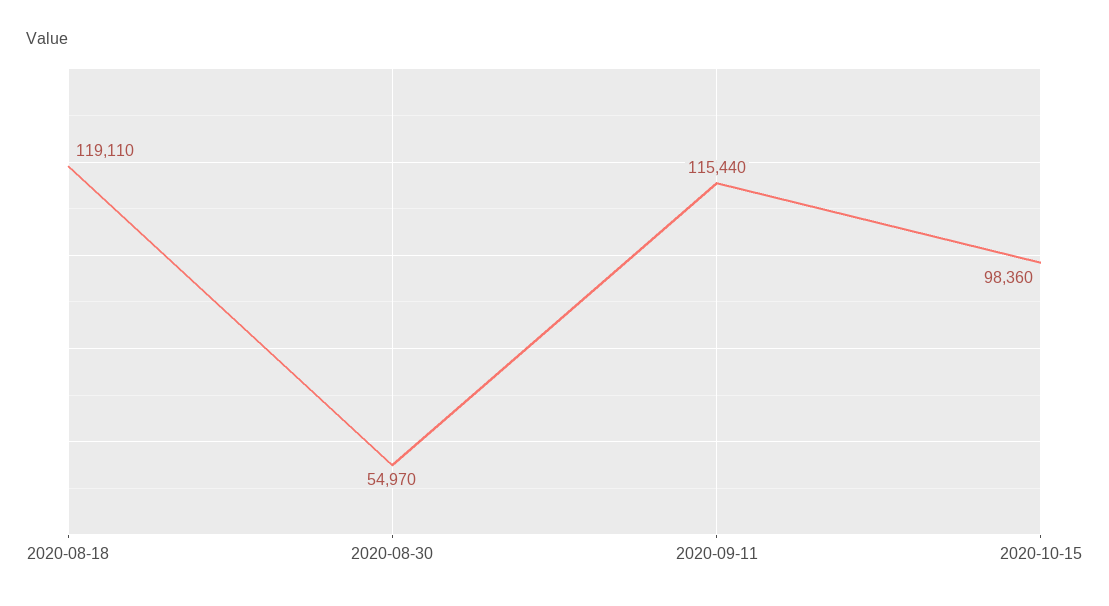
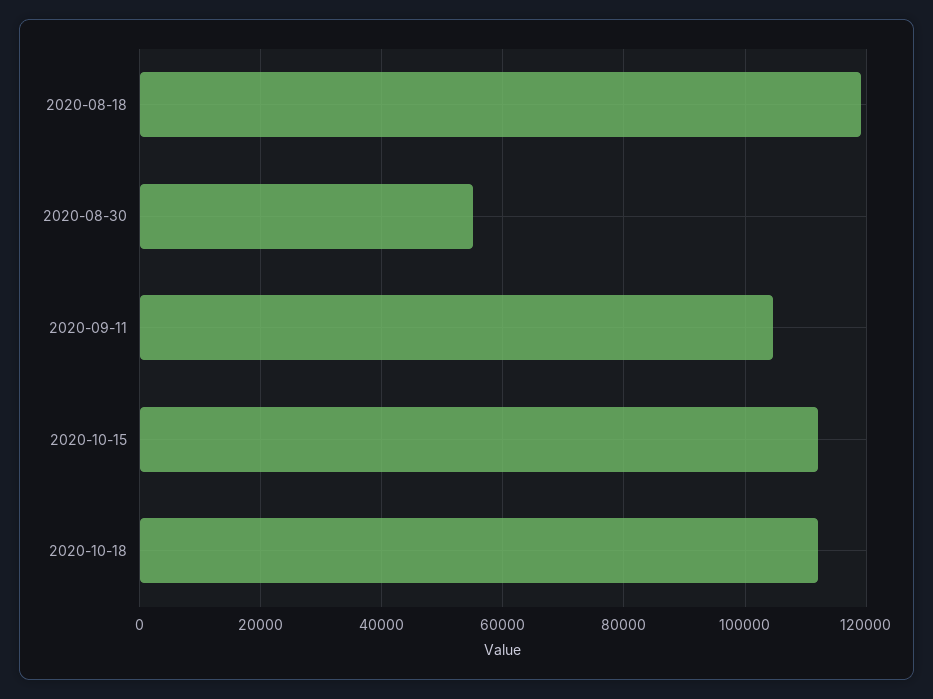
2020-09-11: 115440 -> 104000
2020-10-15: 98360 -> 112000
2020-10-18: none -> 112000

